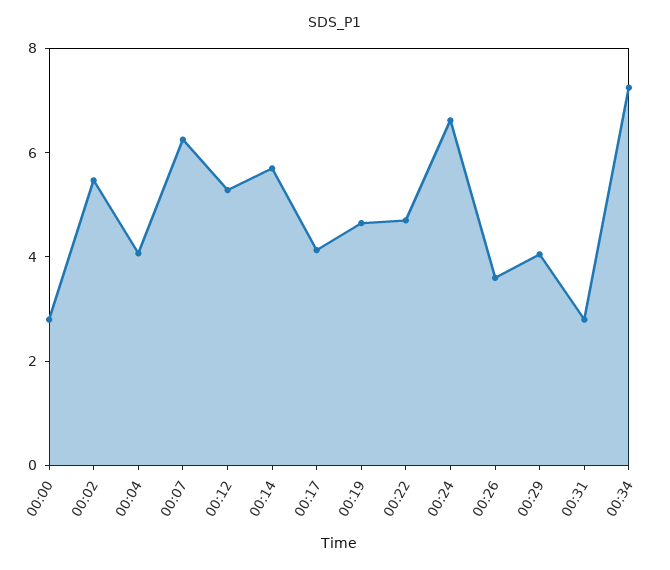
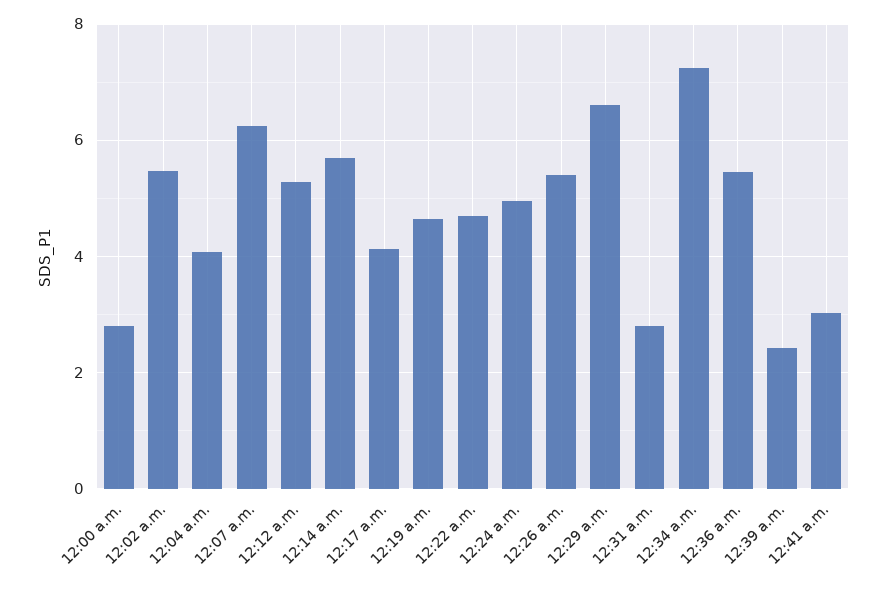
00:24: 6.5 -> 5
00:26: 3.5 -> 5.4
00:29: 4 -> 6.6
12:36 a.m.: none -> 5.4
12:39 a.m.: none -> 2.4
12:41 a.m.: none -> 3

